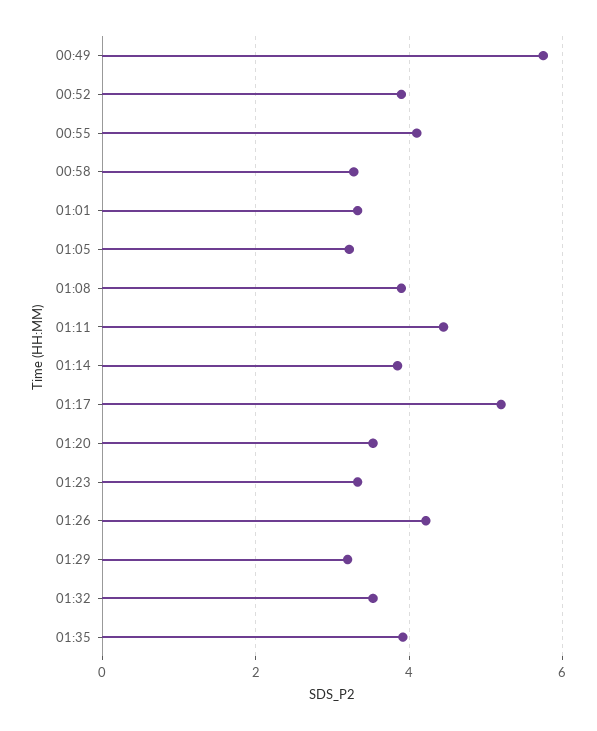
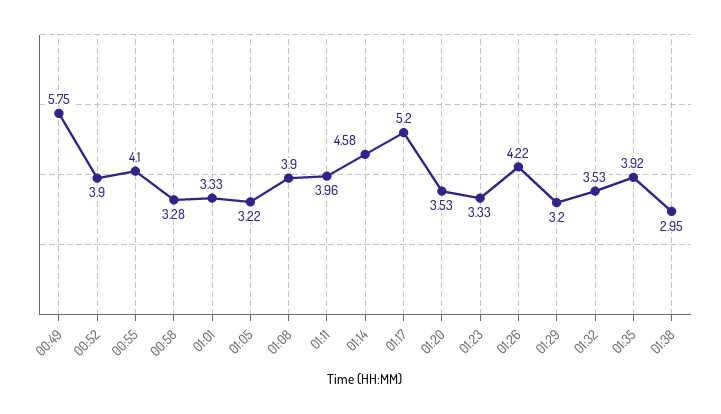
01:11: 4.4 -> 3.96
01:14: 3.8 -> 4.58
01:38: none -> 2.95

